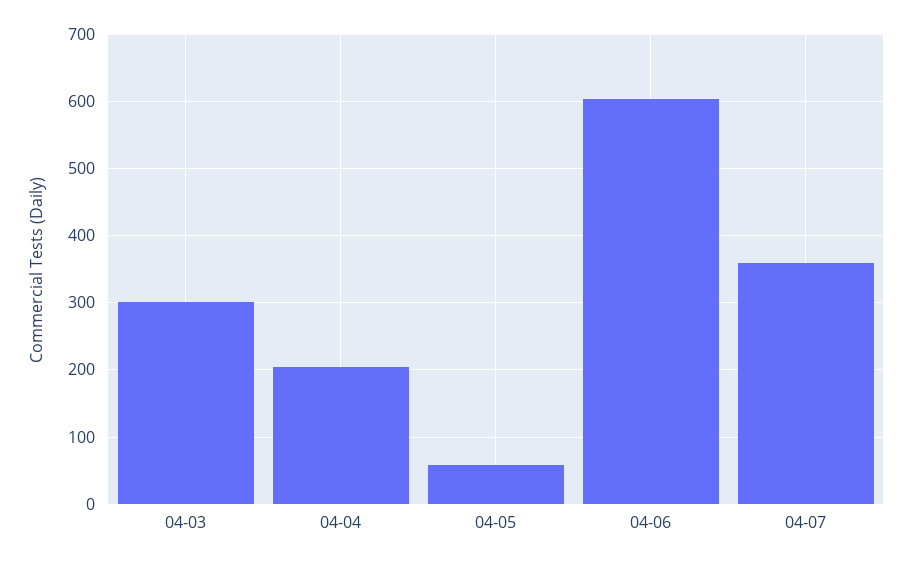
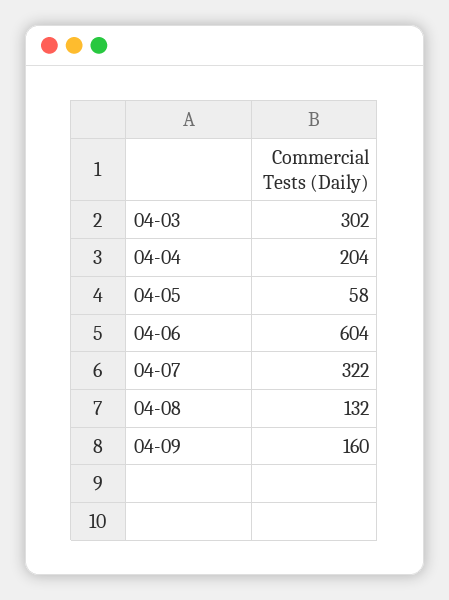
04-07: 360 -> 322
04-08: none -> 132
04-09: none -> 160

